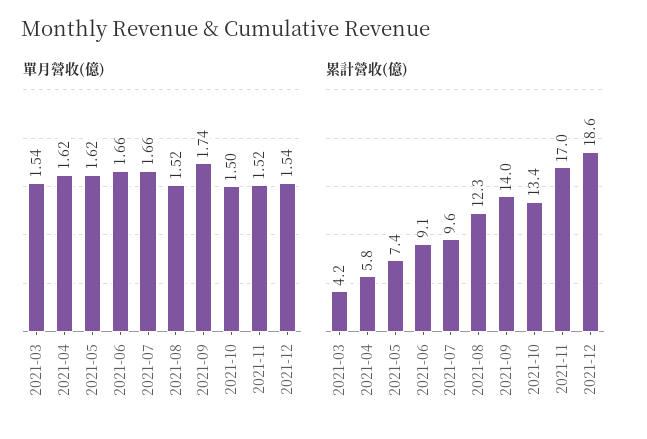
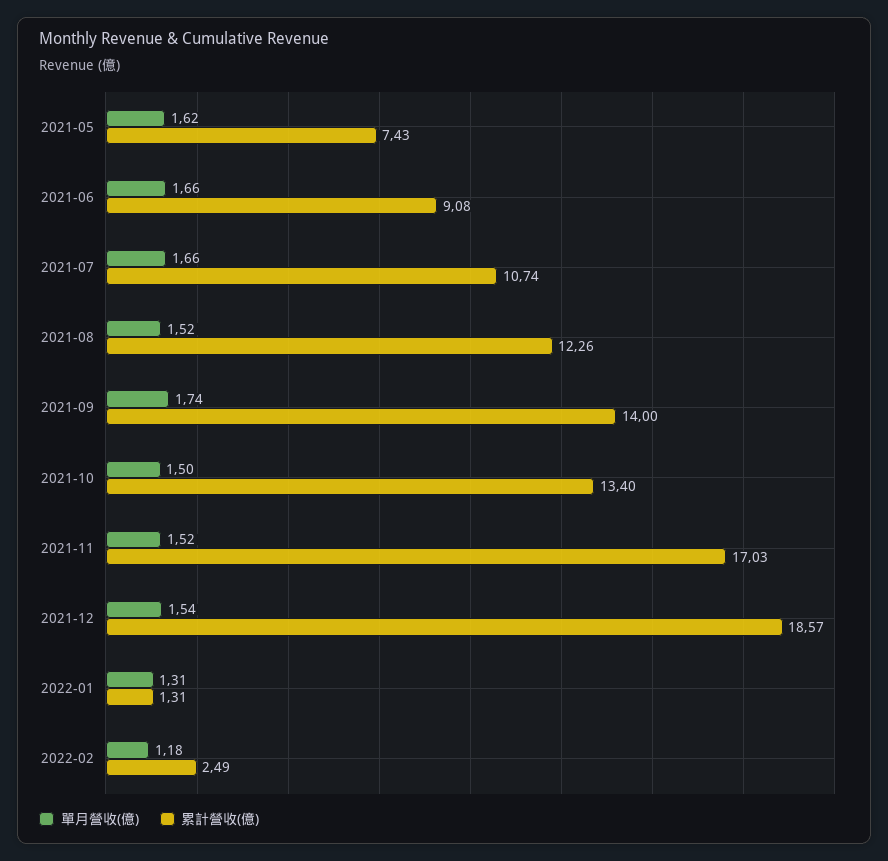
單月營收(億), 2021-03: 1.54 -> none
單月營收(億), 2021-04: 1.62 -> none
累計營收(億), 2021-03: 4.2 -> none
累計營收(億), 2021-04: 5.8 -> none
累計營收(億), 2021-07: 9.6 -> 10.74
單月營收(億), 2022-01: none -> 1.31
累計營收(億), 2022-01: none -> 1.31
單月營收(億), 2022-02: none -> 1.18
累計營收(億), 2022-02: none -> 2.49

